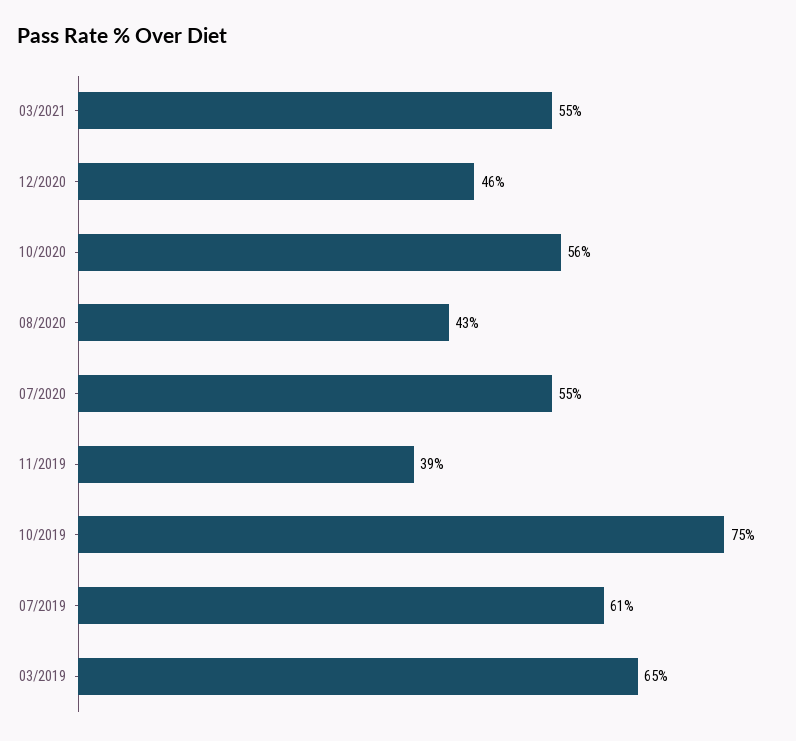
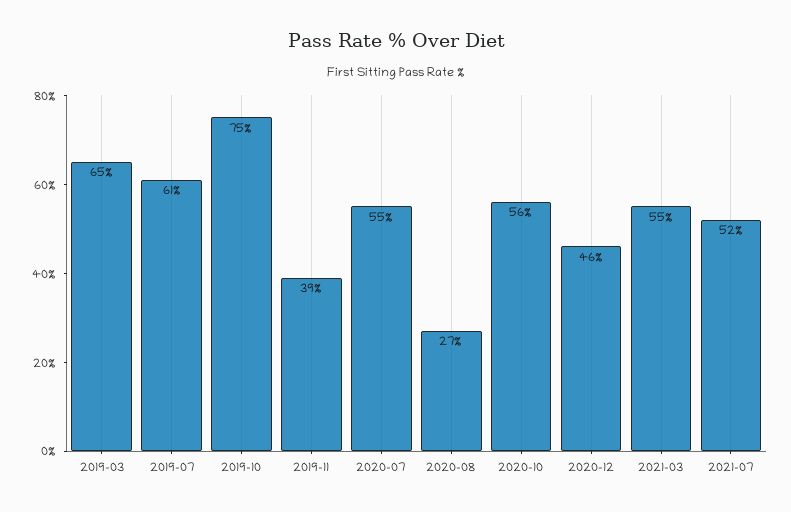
08/2020: 43 -> 27
2021-07: none -> 52

